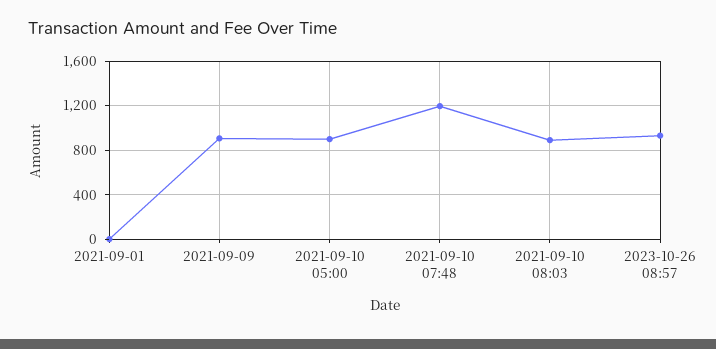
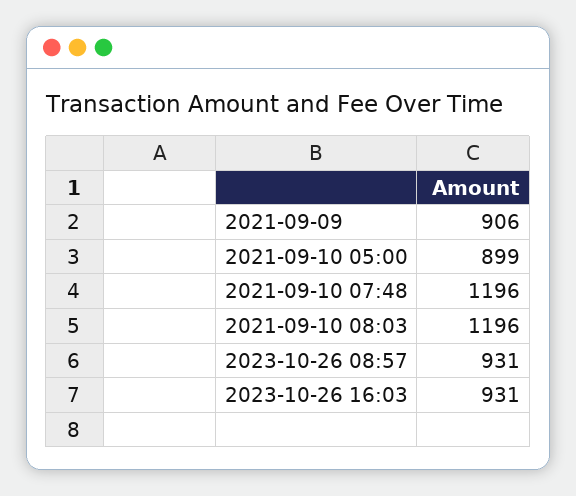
2021-09-01: 0 -> none
2021-09-10 08:03: 900 -> 1196
2023-10-26 16:03: none -> 931

